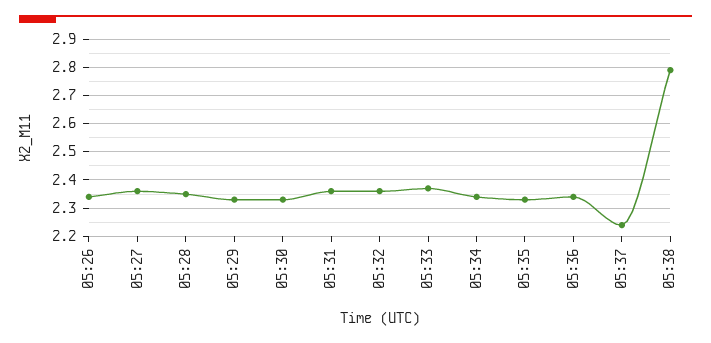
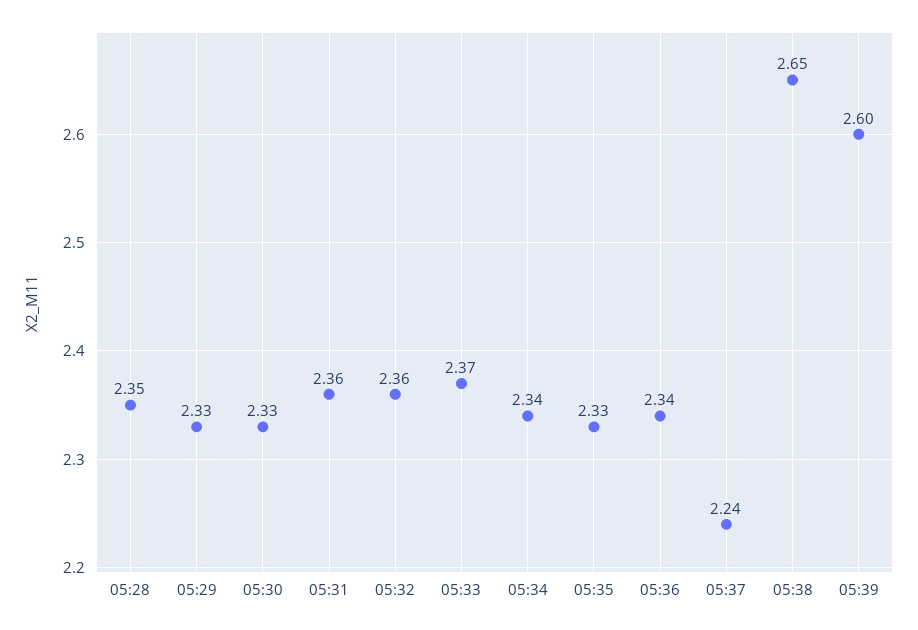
05:26: 2.35 -> none
05:27: 2.35 -> none
05:38: 2.8 -> 2.65
05:39: none -> 2.6

